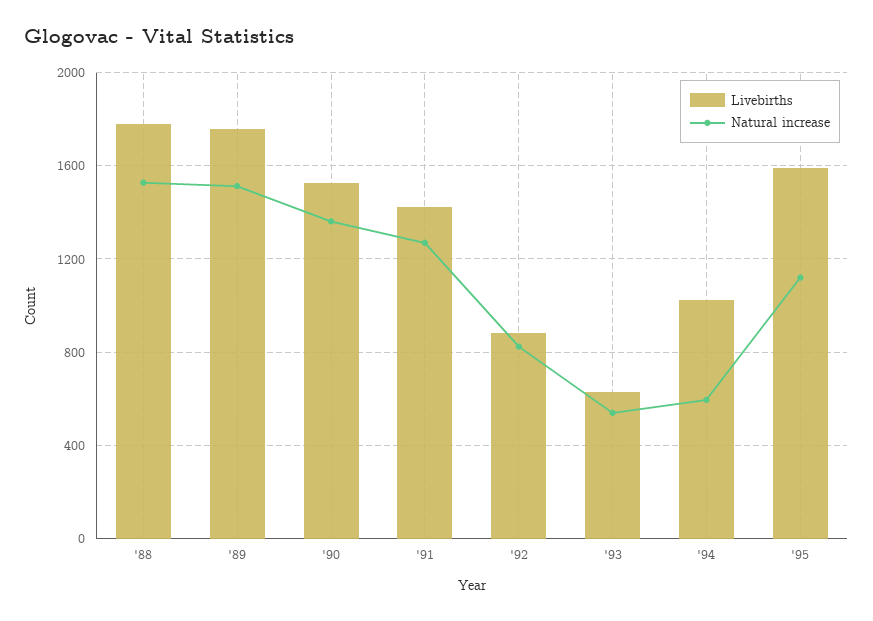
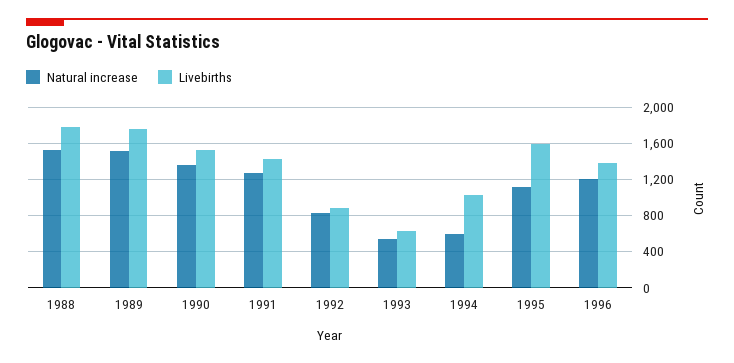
Natural increase, 1996: none -> 1200
Livebirths, 1996: none -> 1400

